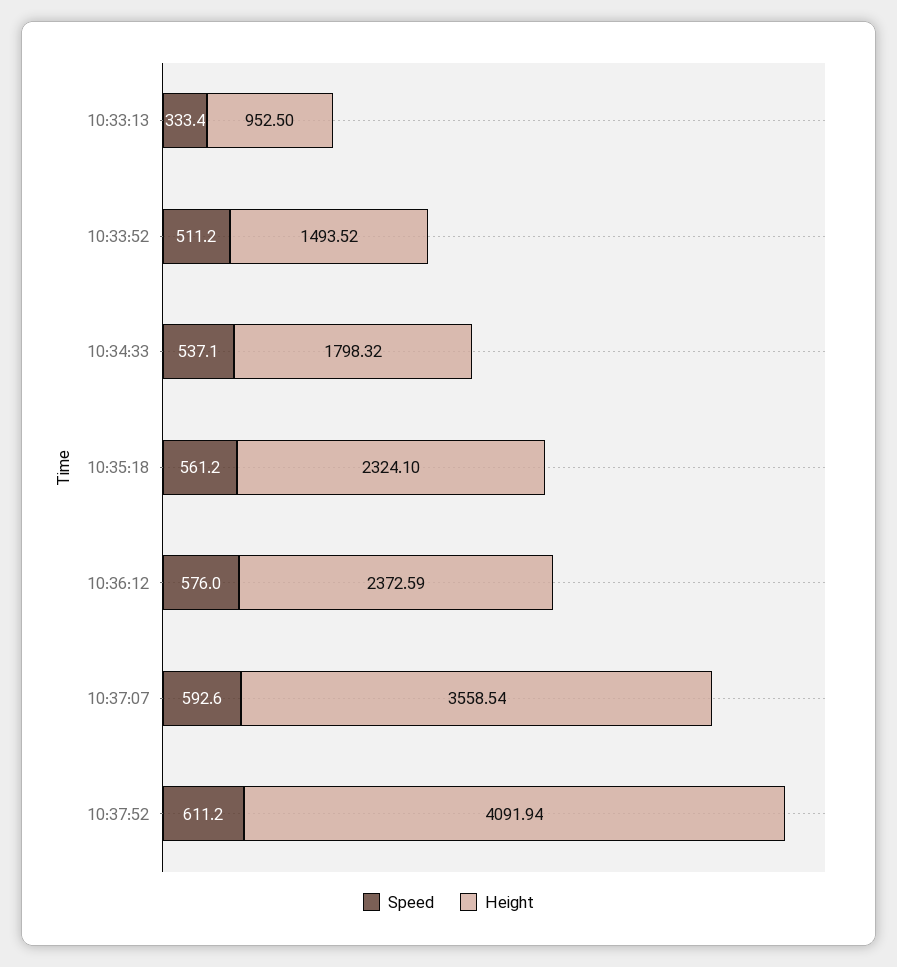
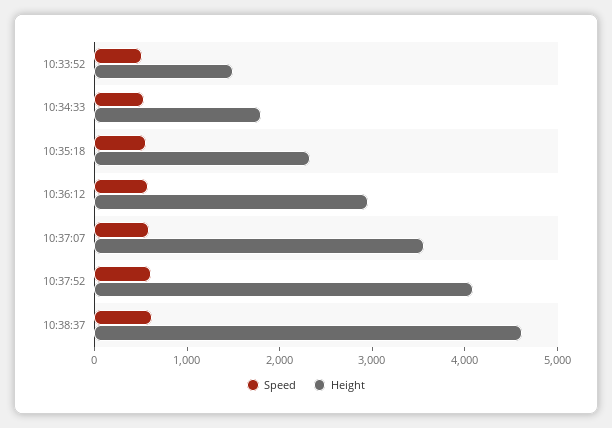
Speed, 10:33:13: 333.4 -> none
Height, 10:33:13: 952.5 -> none
Height, 10:36:12: 2372.59 -> 3000
Speed, 10:38:37: none -> 600
Height, 10:38:37: none -> 4600

